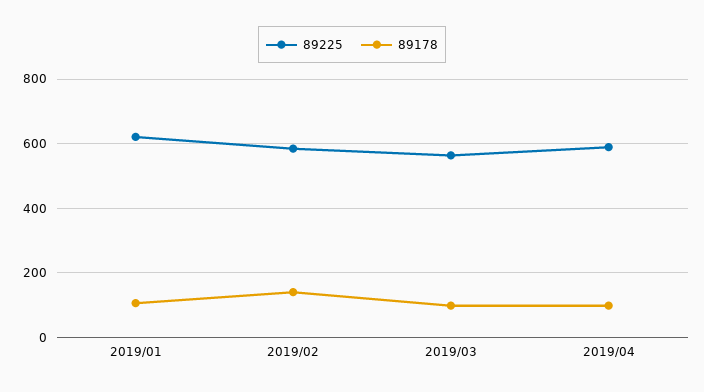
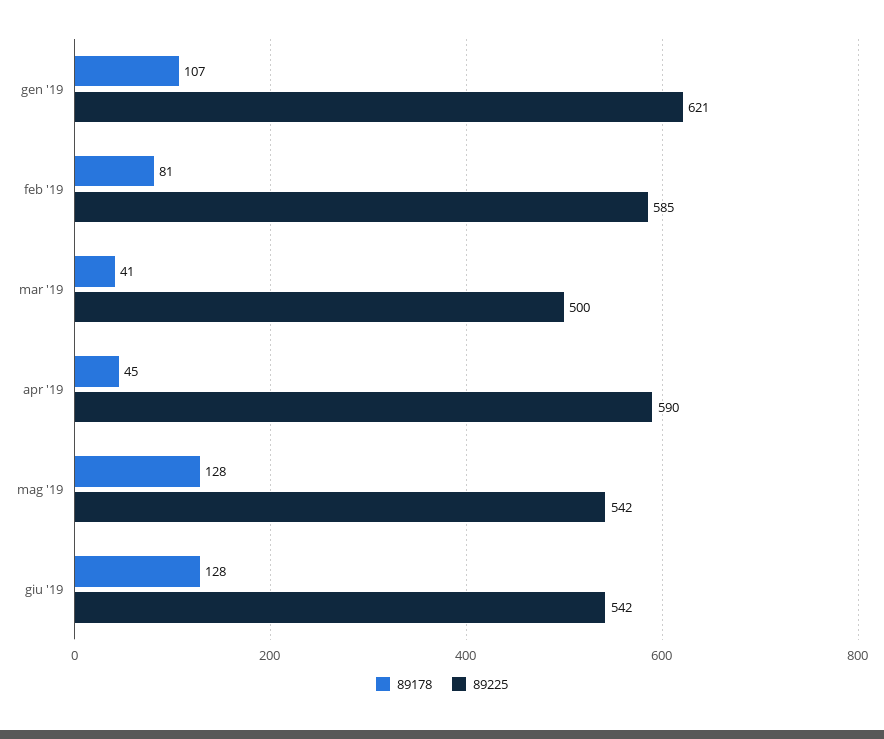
89178, 2019/02: 140 -> 81
89225, 2019/03: 560 -> 500
89178, 2019/03: 100 -> 41
89178, 2019/04: 100 -> 45
89178, mag '19: none -> 128
89225, mag '19: none -> 542
89178, giu '19: none -> 128
89225, giu '19: none -> 542

